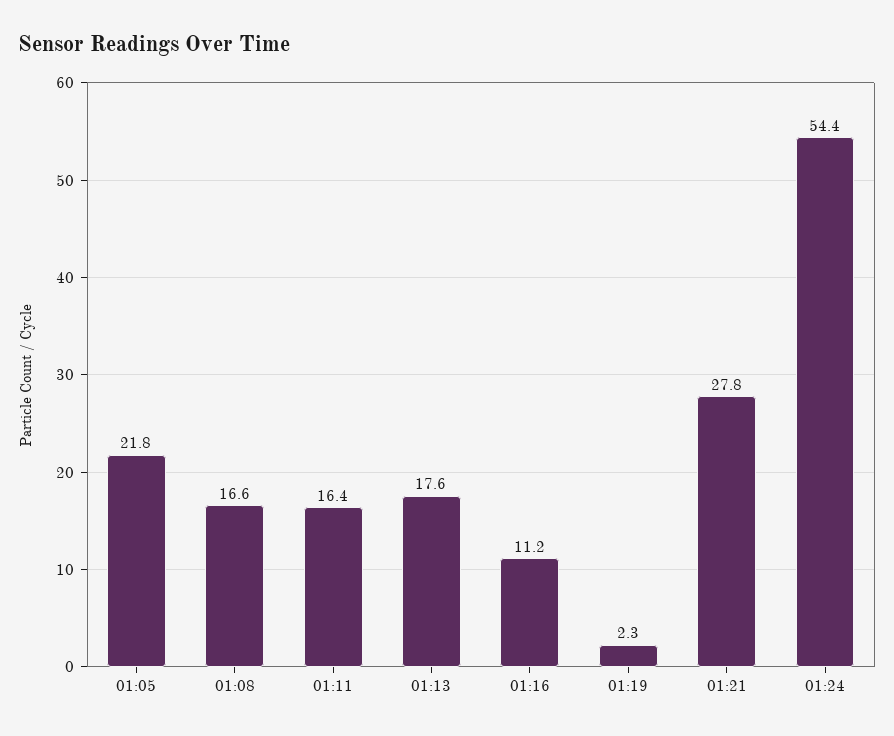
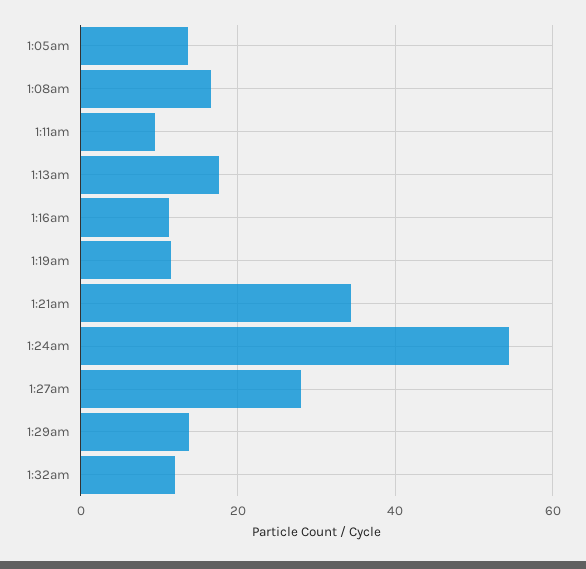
01:05: 21.8 -> 14
01:11: 16.4 -> 10
01:19: 2.3 -> 12
01:21: 27.8 -> 34
1:27am: none -> 28
1:29am: none -> 14
1:32am: none -> 12

